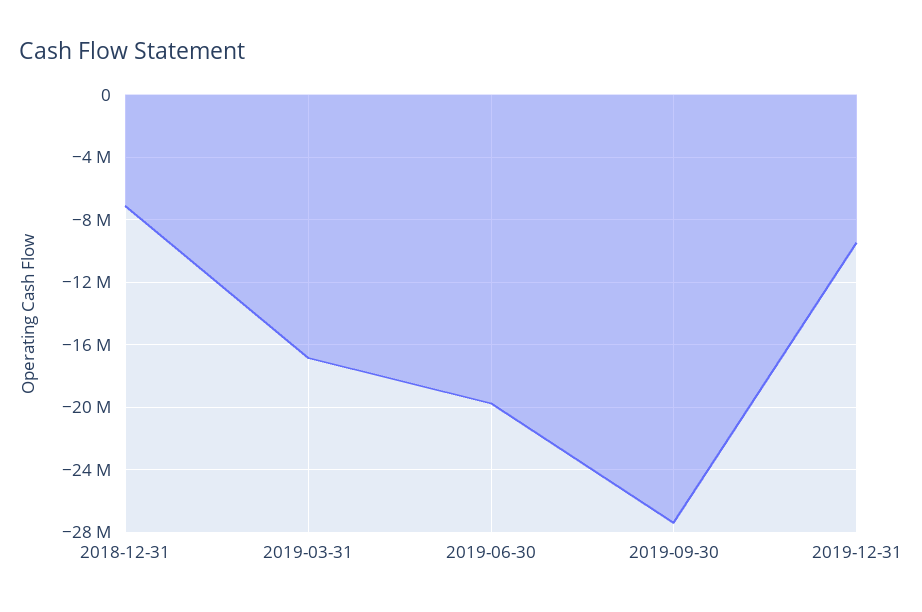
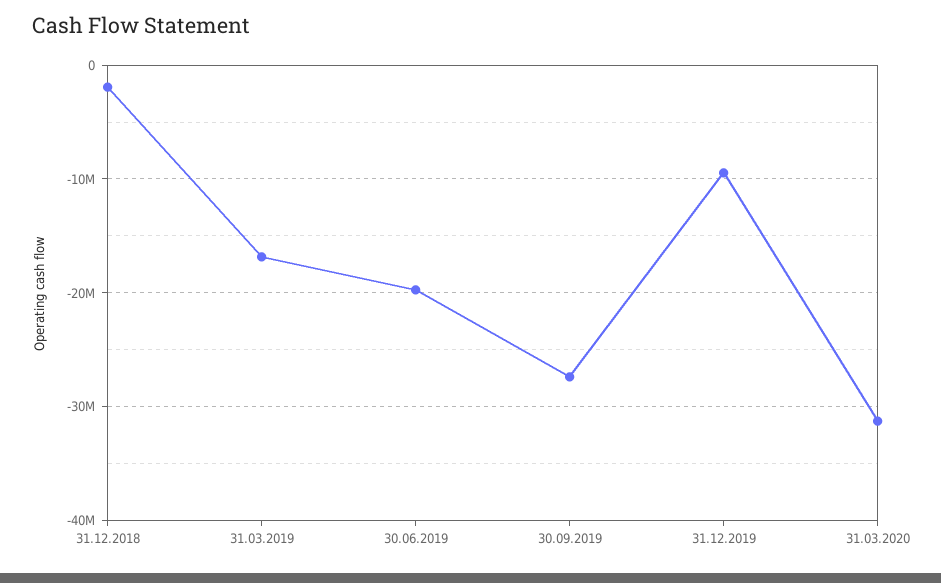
2018-12-31: -7000000 -> -2000000
31.03.2020: none -> -31000000

